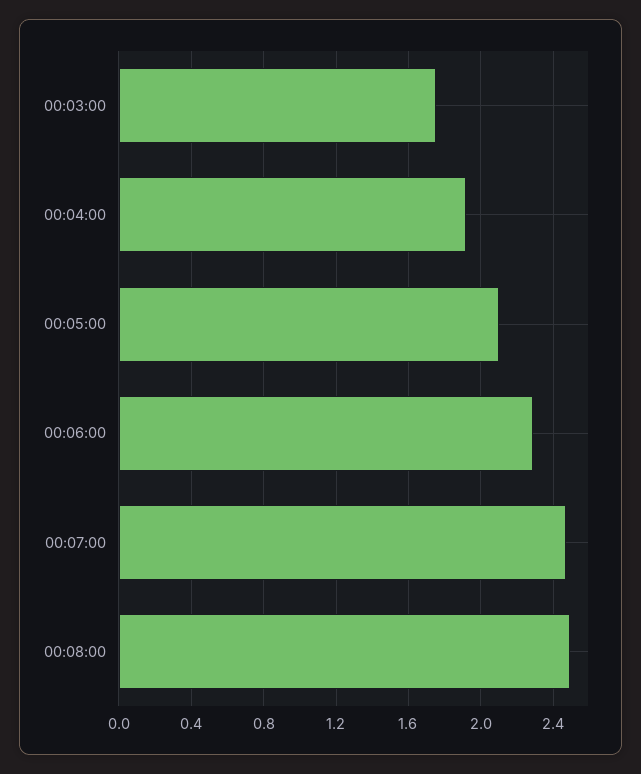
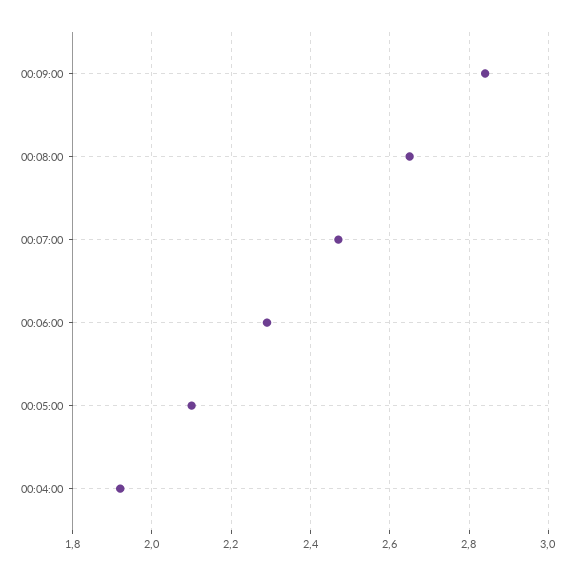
00:03:00: 1.75 -> none
00:08:00: 2.5 -> 2.65
00:09:00: none -> 2.85

